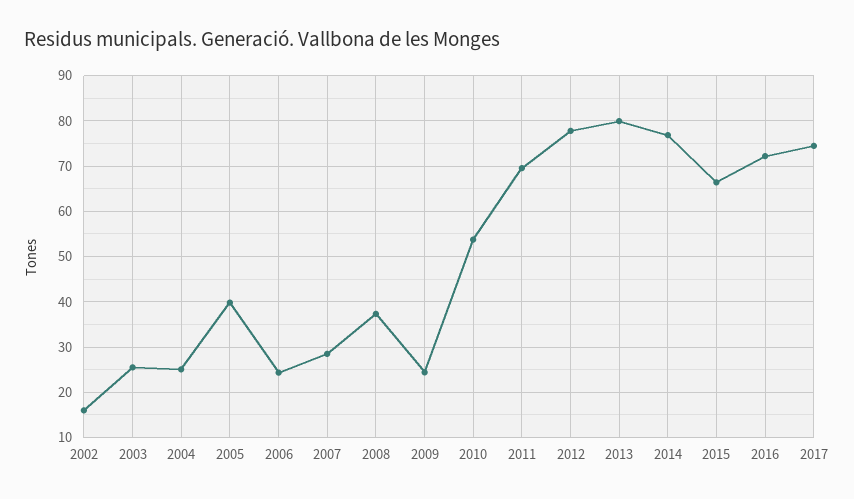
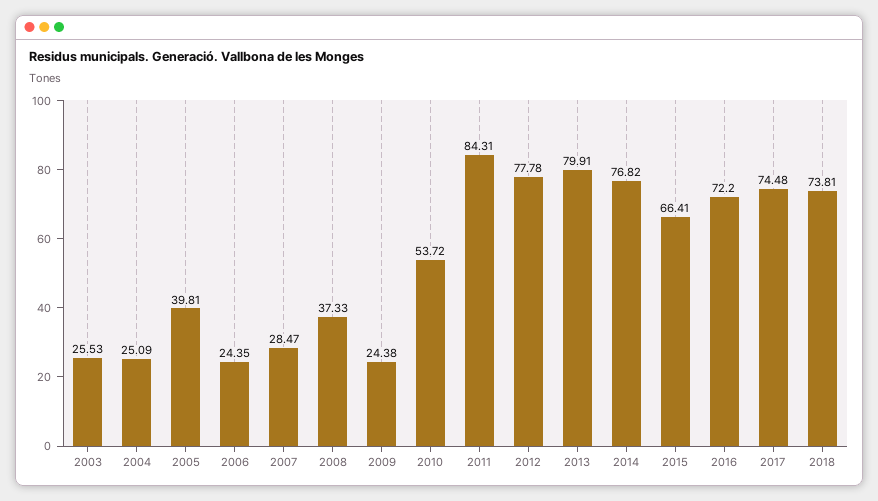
2002: 16 -> none
2011: 70 -> 84.31
2018: none -> 73.81

